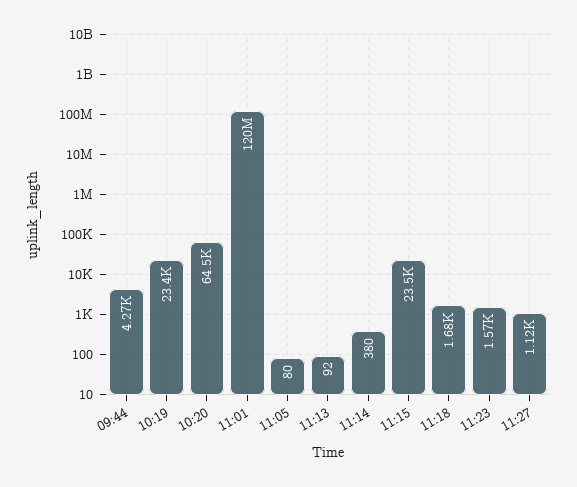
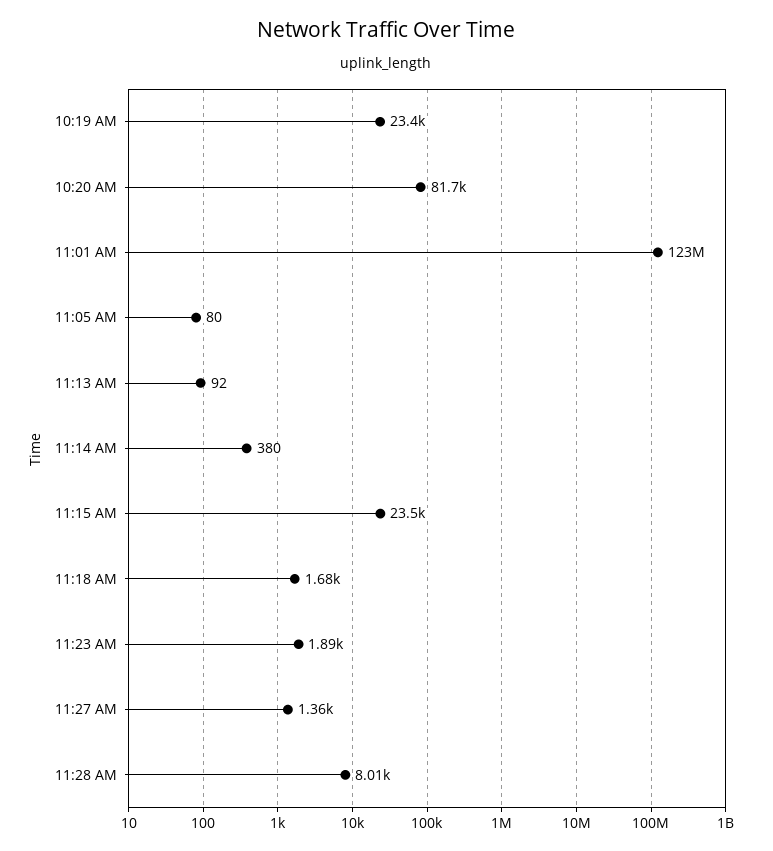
09:44: 4270 -> none
10:20: 64500 -> 81700
11:01: 120000000 -> 123000000
11:23: 1570 -> 1890
11:27: 1120 -> 1360
11:28 AM: none -> 8010

